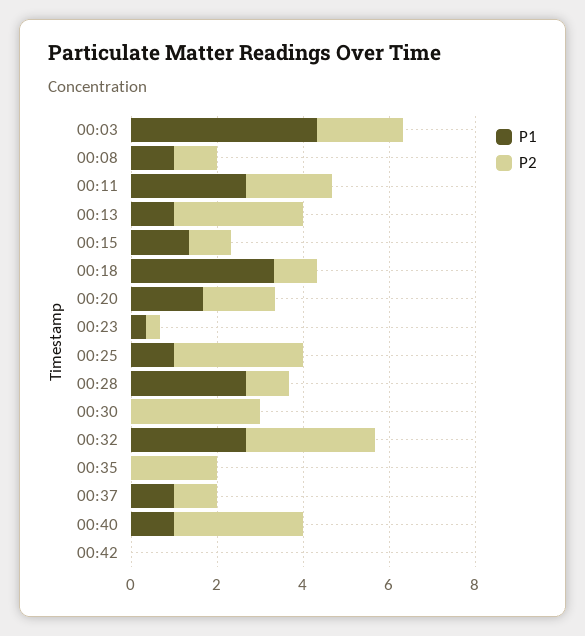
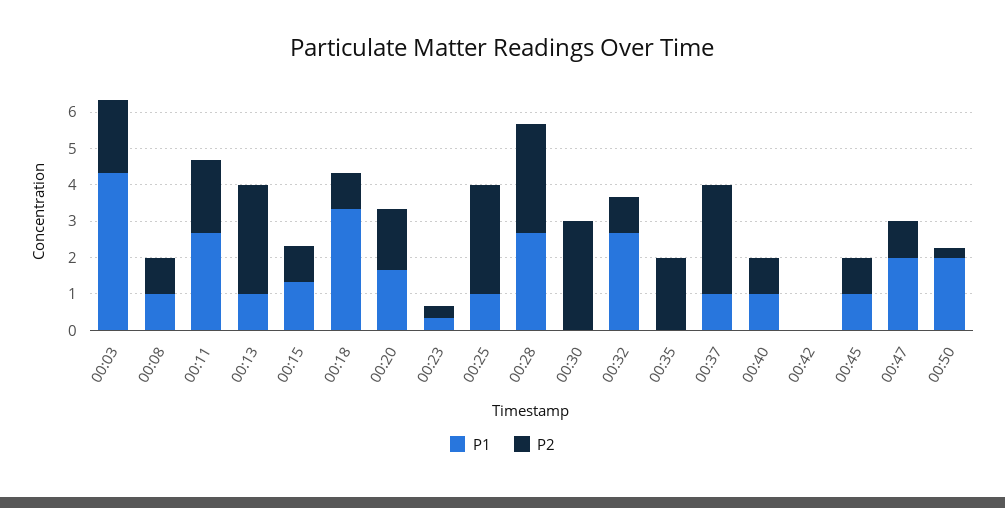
P2, 00:28: 1 -> 3
P2, 00:32: 3 -> 1
P2, 00:37: 1 -> 3
P2, 00:40: 3 -> 1
P1, 00:45: none -> 1
P2, 00:45: none -> 1
P1, 00:47: none -> 2
P2, 00:47: none -> 1
P1, 00:50: none -> 2
P2, 00:50: none -> 0.25

